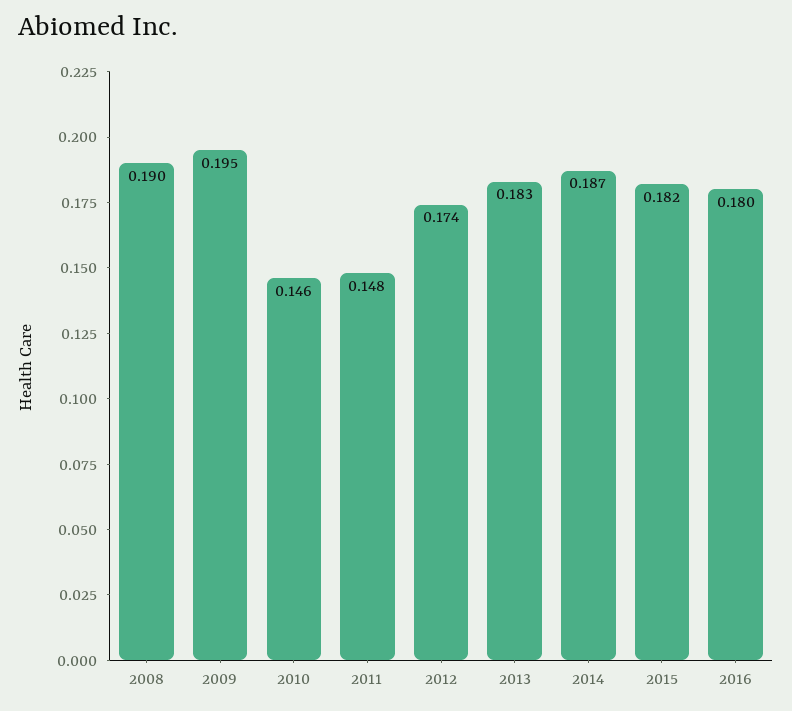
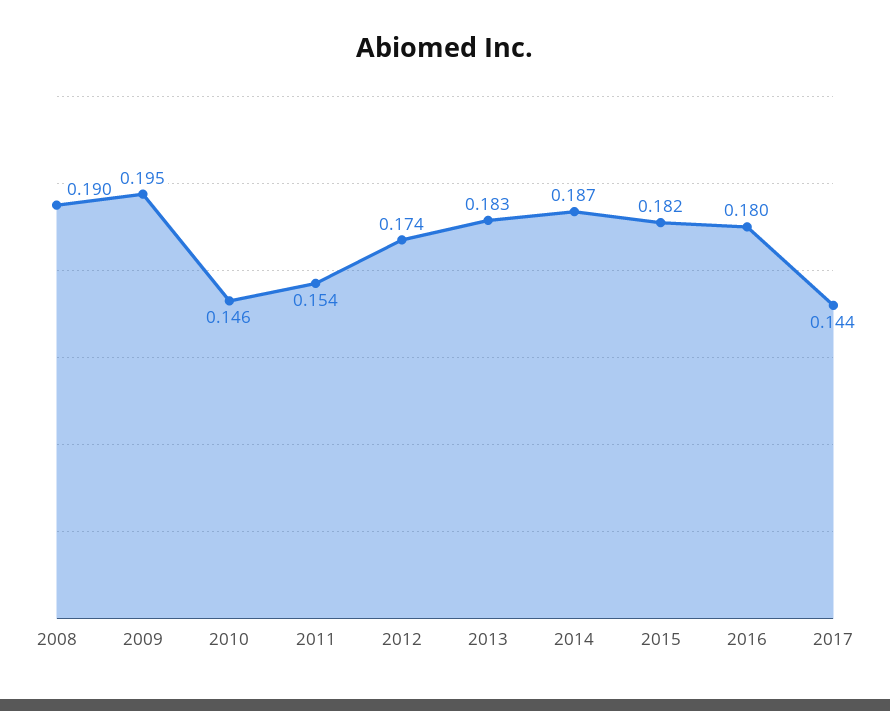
2011: 0.148 -> 0.154
2017: none -> 0.144

